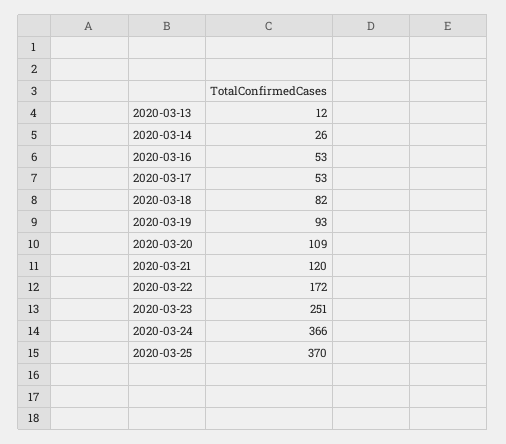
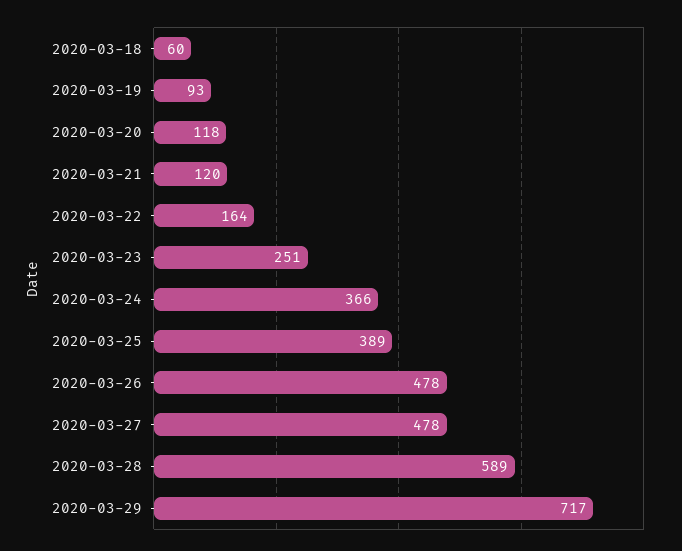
2020-03-13: 12 -> none
2020-03-14: 26 -> none
2020-03-16: 53 -> none
2020-03-17: 53 -> none
2020-03-18: 82 -> 60
2020-03-20: 109 -> 118
2020-03-22: 172 -> 164
2020-03-25: 370 -> 389
2020-03-26: none -> 478
2020-03-27: none -> 478
2020-03-28: none -> 589
2020-03-29: none -> 717

